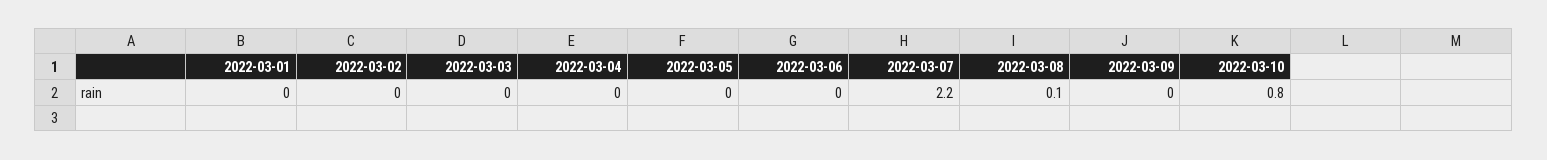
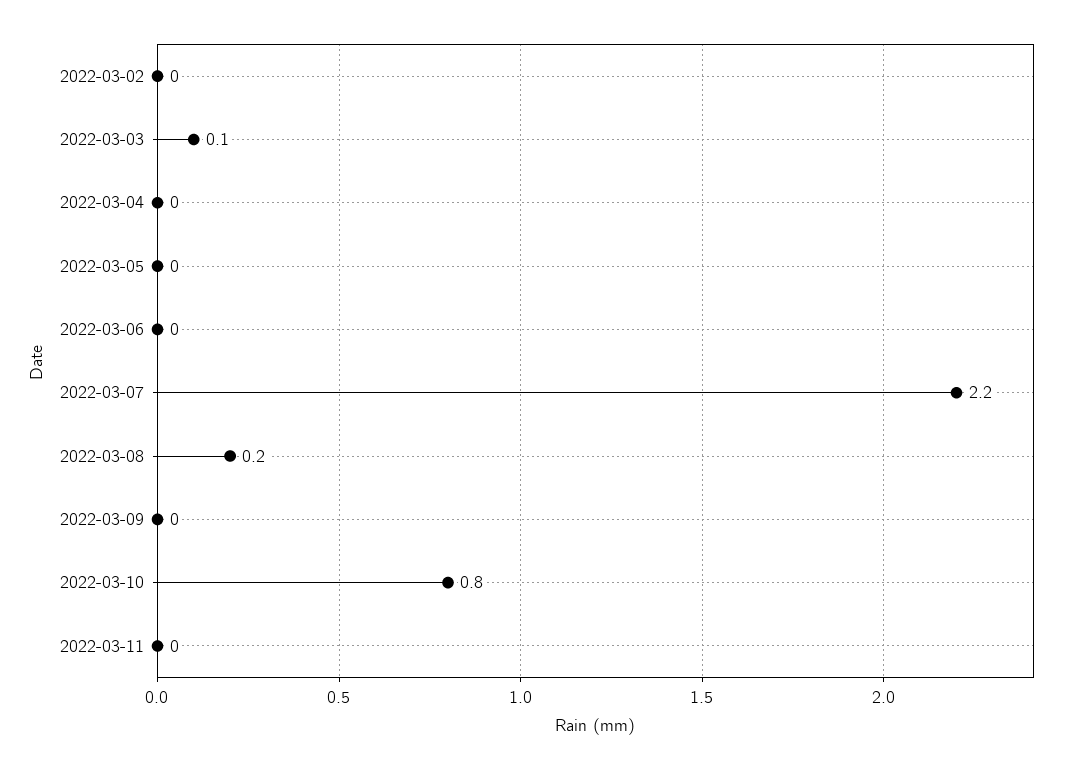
2022-03-01: 0 -> none
2022-03-03: 0 -> 0.1
2022-03-08: 0.1 -> 0.2
2022-03-11: none -> 0

